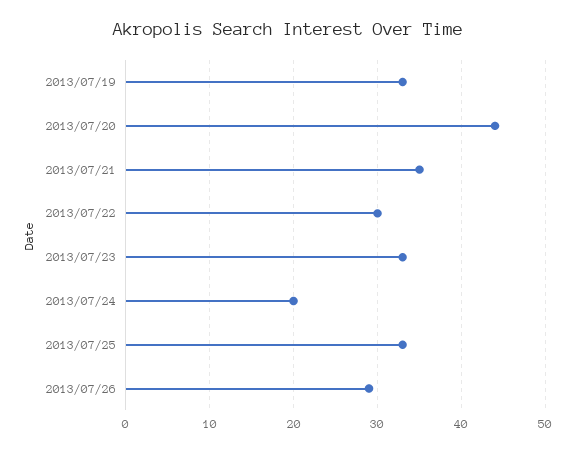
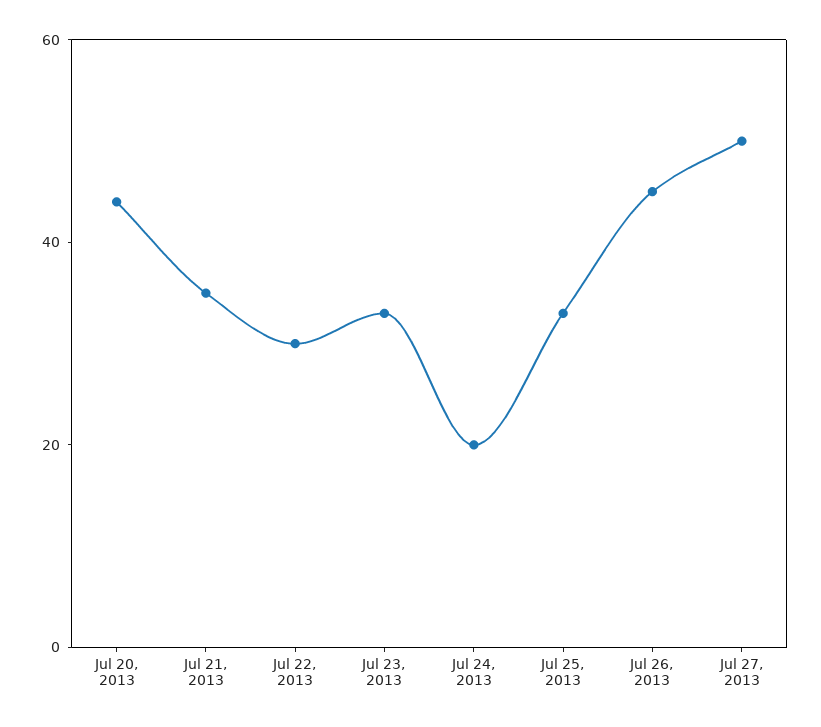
2013/07/19: 33 -> none
2013/07/26: 29 -> 45
Jul 27, 2013: none -> 50

